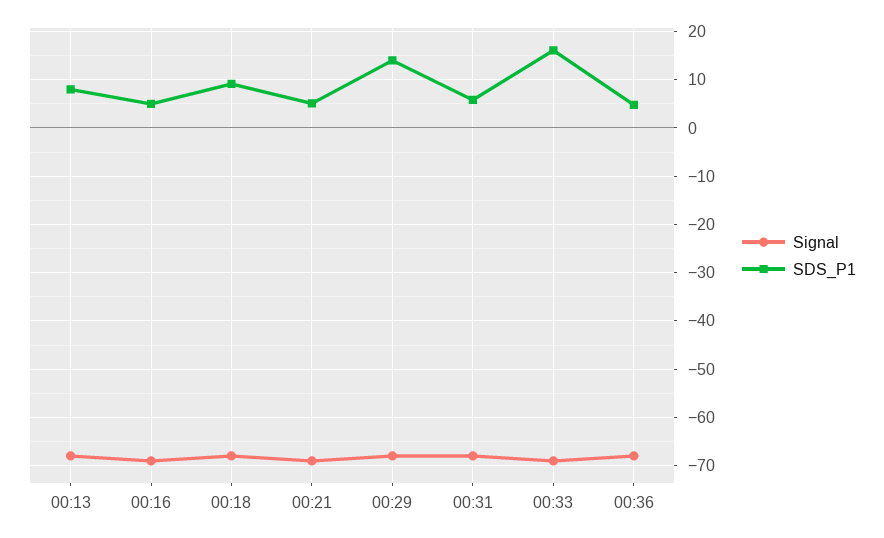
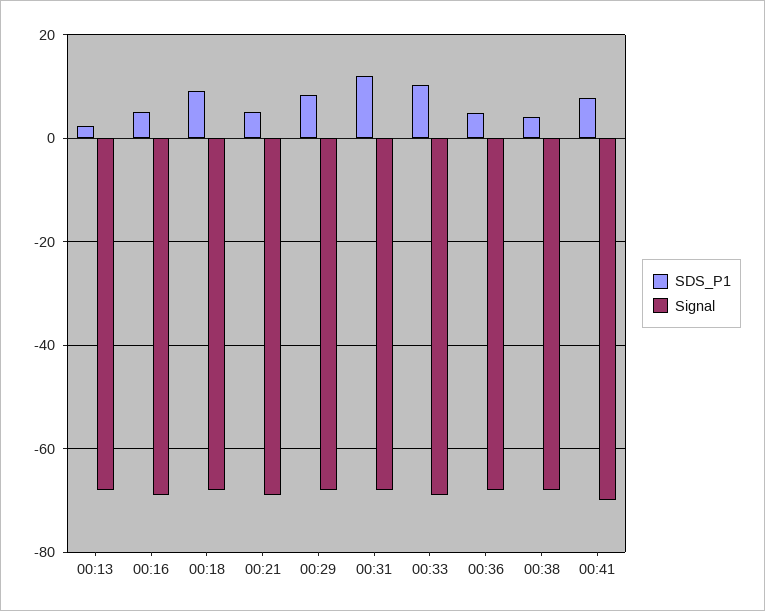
SDS_P1, 00:13: 8 -> 2
SDS_P1, 00:29: 14 -> 8
SDS_P1, 00:31: 6 -> 12
SDS_P1, 00:33: 16 -> 10
SDS_P1, 00:38: none -> 4
Signal, 00:38: none -> -68
SDS_P1, 00:41: none -> 8
Signal, 00:41: none -> -70

